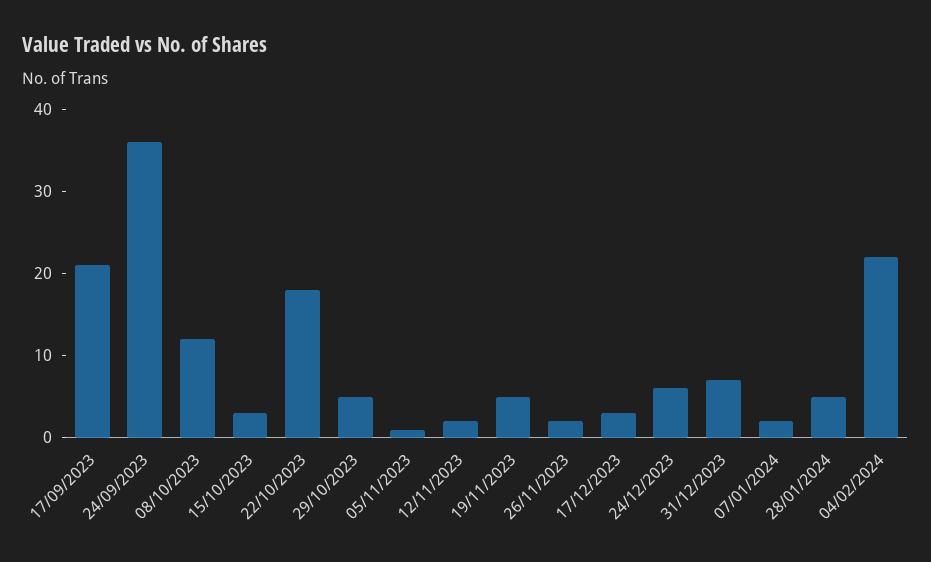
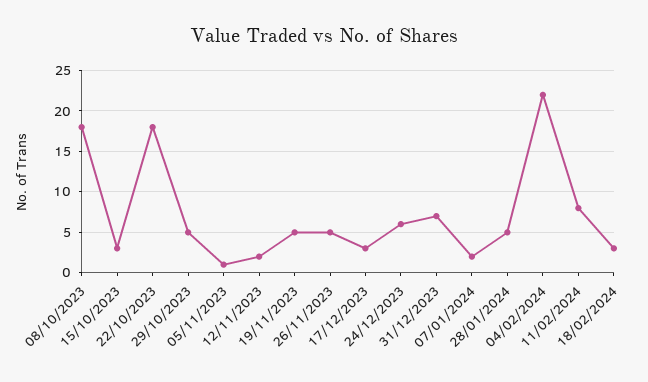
17/09/2023: 21 -> none
24/09/2023: 36 -> none
08/10/2023: 12 -> 18
26/11/2023: 2 -> 5
11/02/2024: none -> 8
18/02/2024: none -> 3

